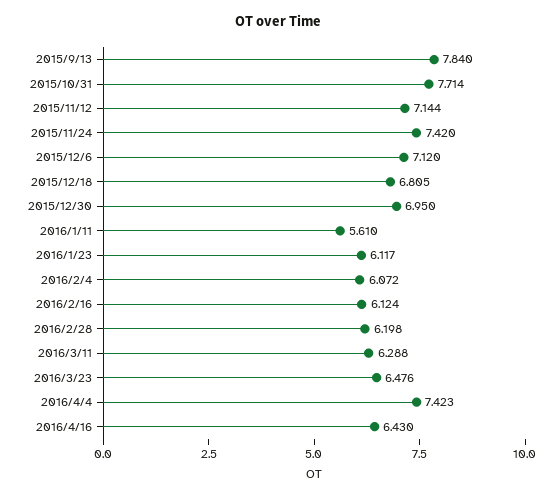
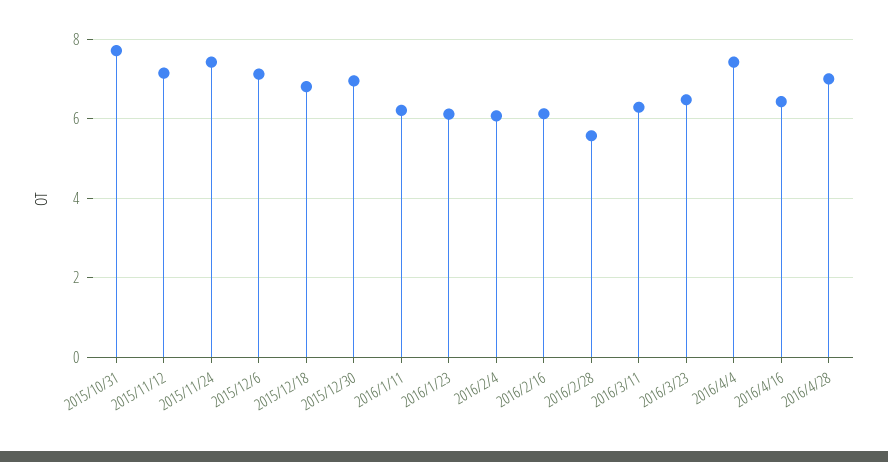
2015/9/13: 7.84 -> none
2016/1/11: 5.61 -> 6.2
2016/2/28: 6.198 -> 5.6
2016/4/28: none -> 7

